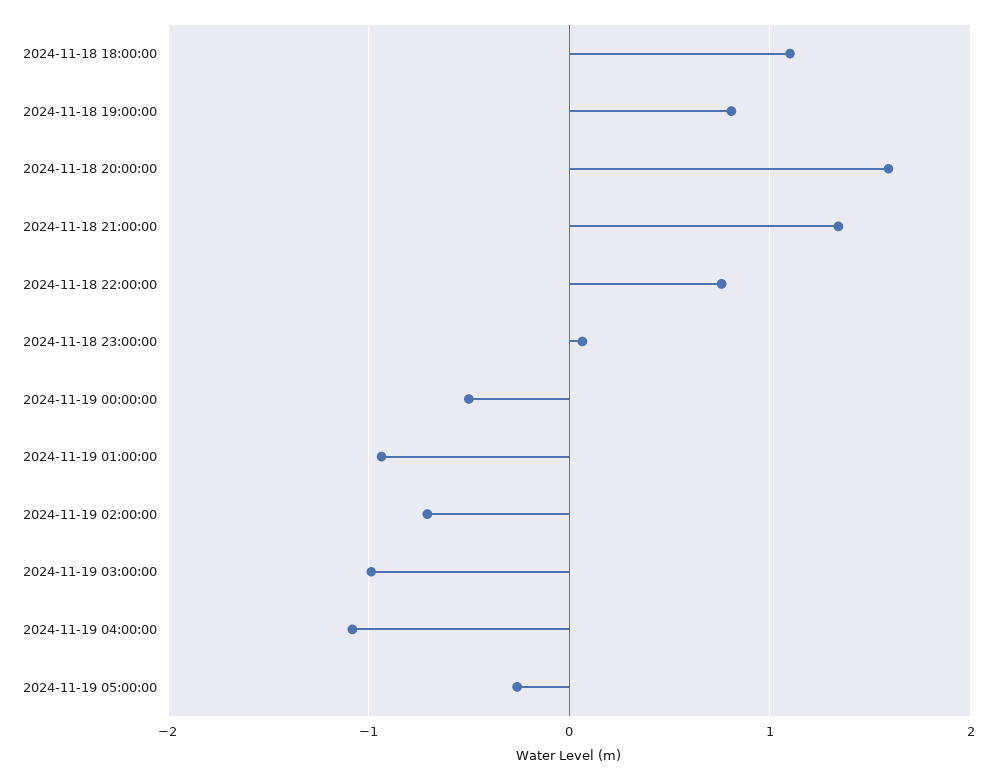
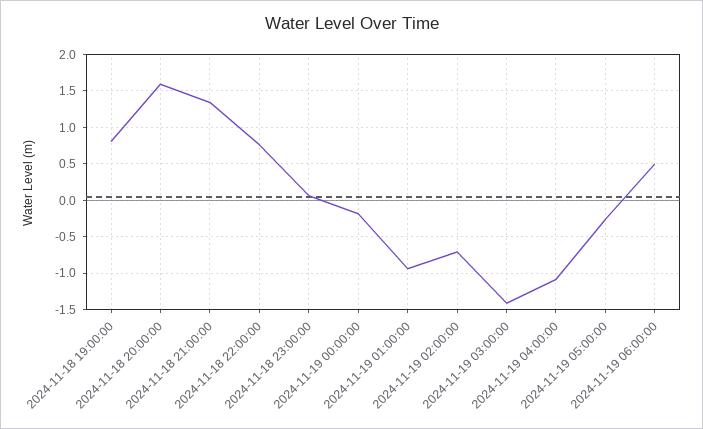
2024-11-18 18:00:00: 1.1 -> none
2024-11-19 00:00:00: -0.5 -> -0.2
2024-11-19 03:00:00: -1 -> -1.4
2024-11-19 06:00:00: none -> 0.5

